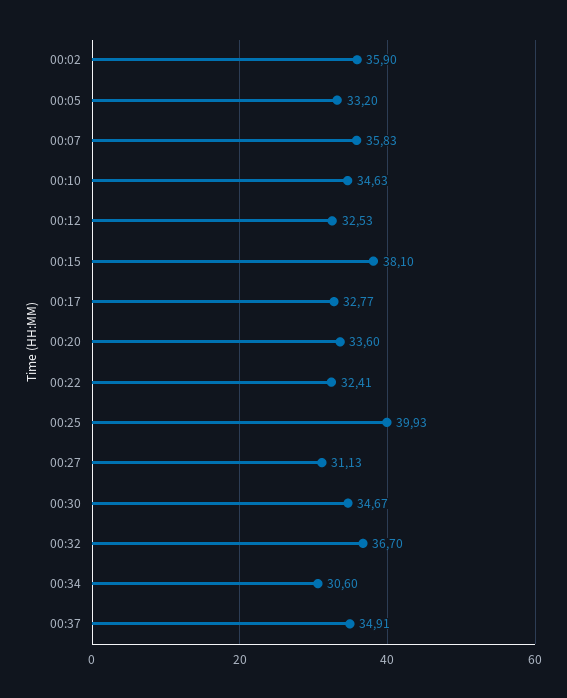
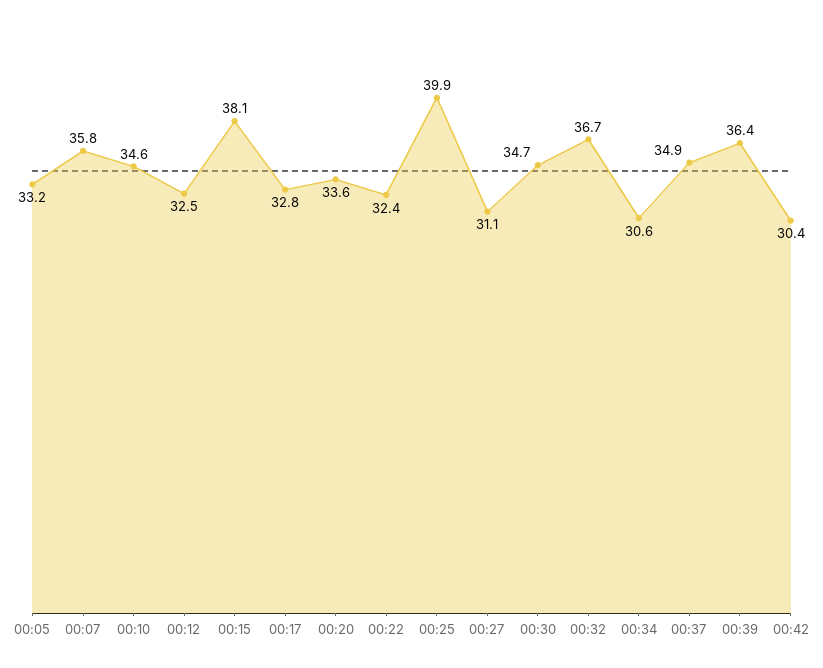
00:02: 35.9 -> none
00:39: none -> 36.4
00:42: none -> 30.4

